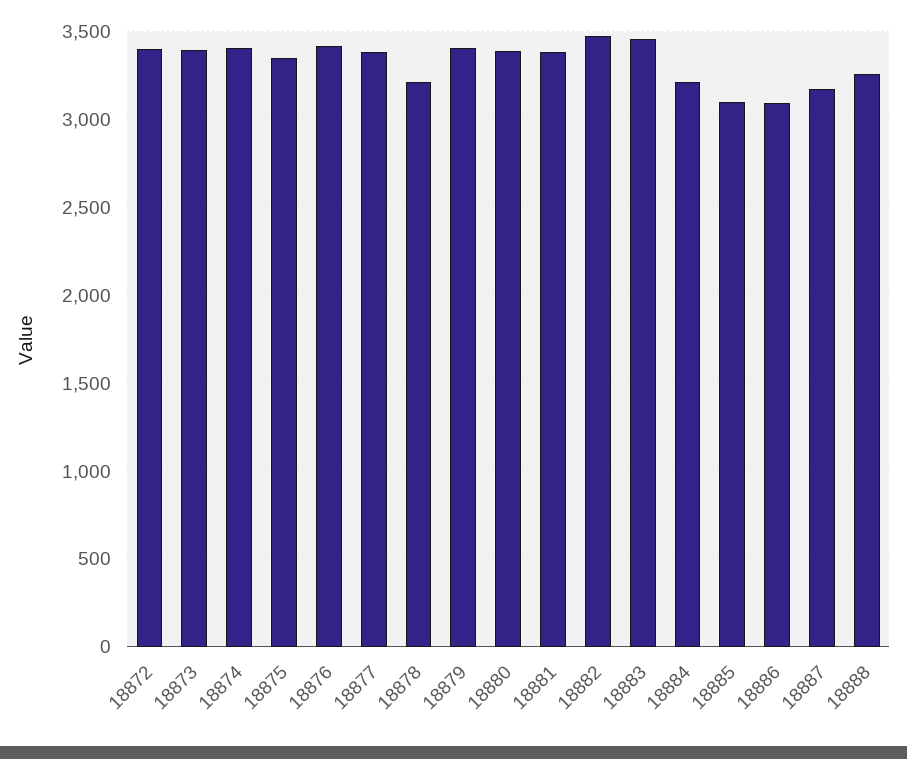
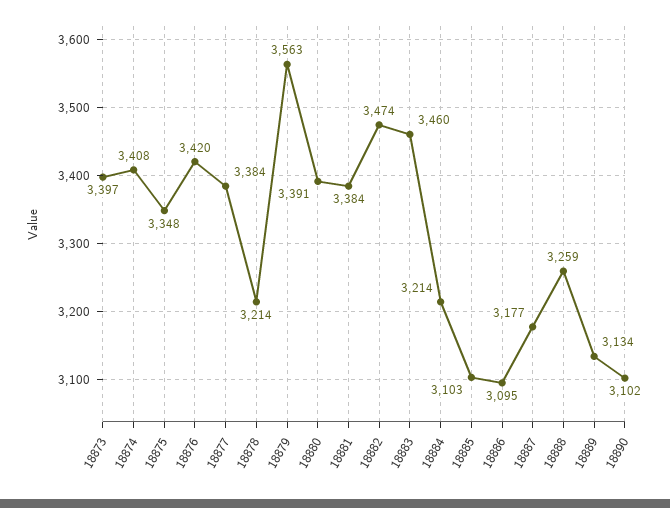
18872: 3400 -> none
18879: 3400 -> 3563
18889: none -> 3134
18890: none -> 3102

